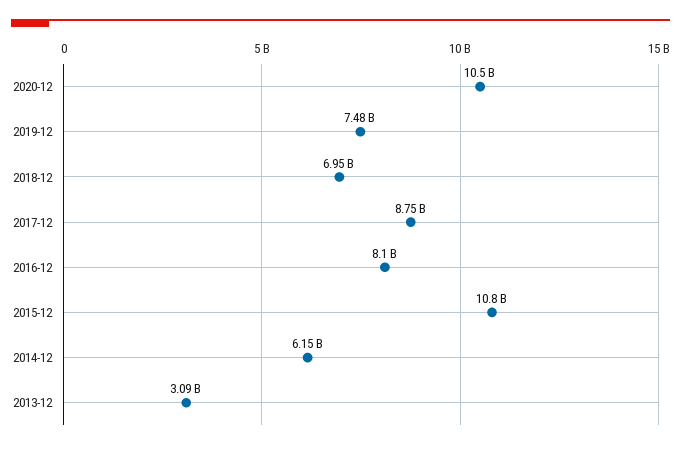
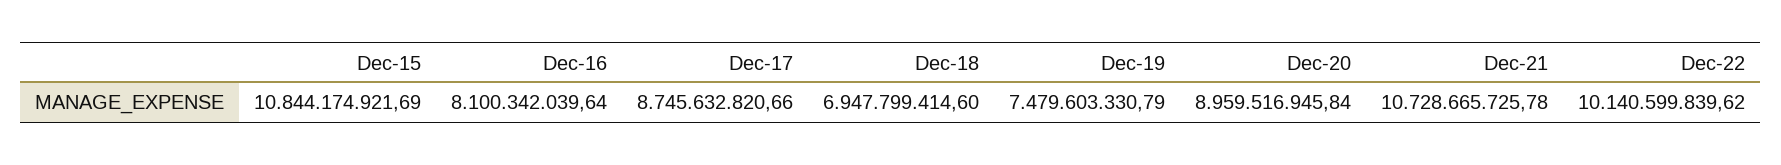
2020-12: 10500000000 -> 8959516945.84
2014-12: 6150000000 -> none
2013-12: 3090000000 -> none
Dec-21: none -> 10728665725.78
Dec-22: none -> 10140599839.62

